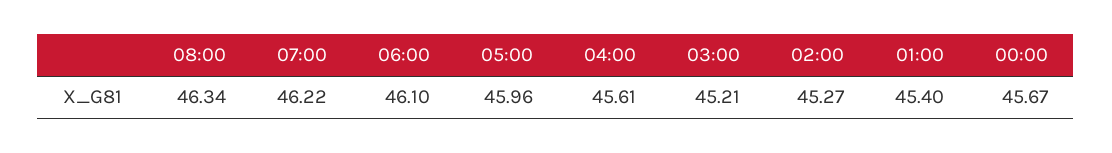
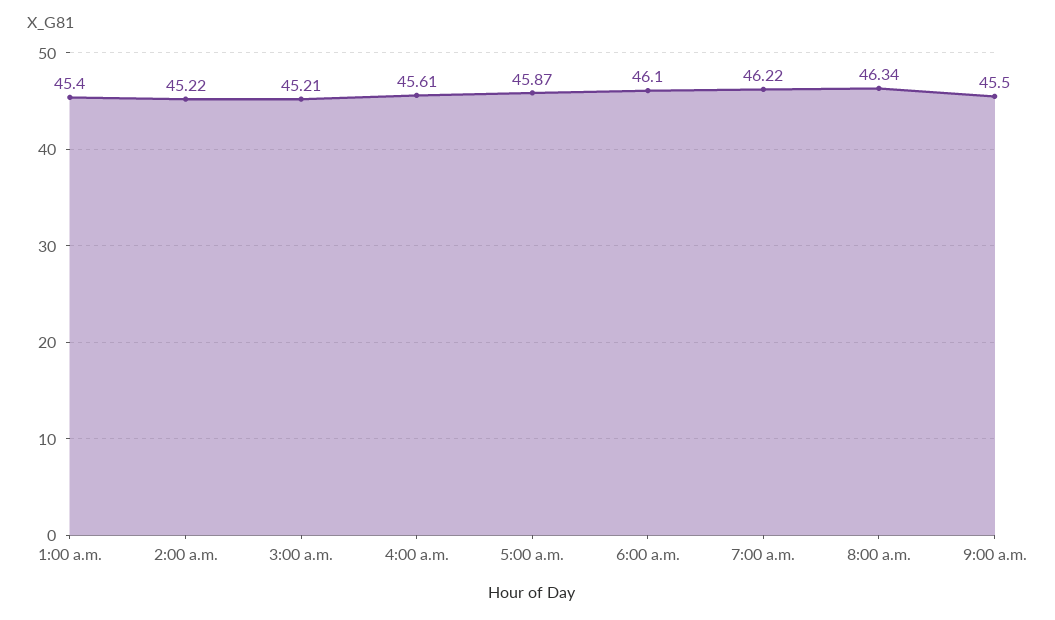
05:00: 45.96 -> 45.87
02:00: 45.27 -> 45.22
00:00: 45.67 -> none
9:00 a.m.: none -> 45.5

